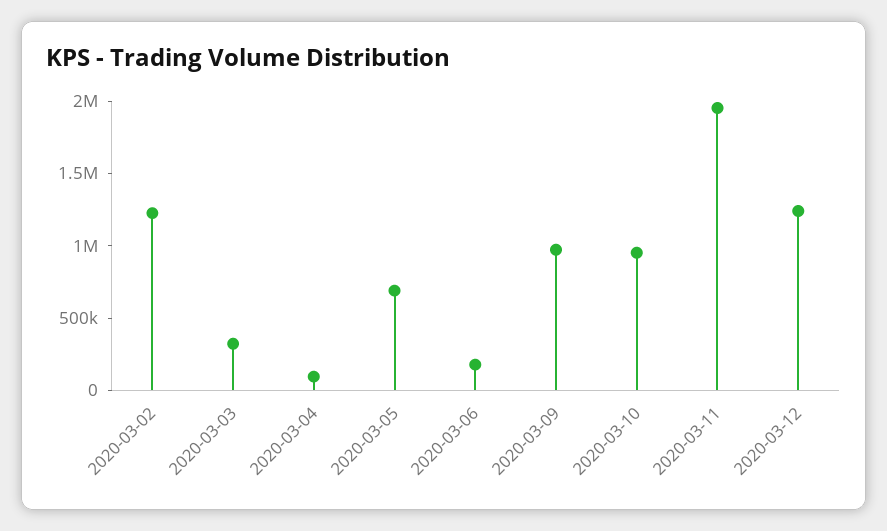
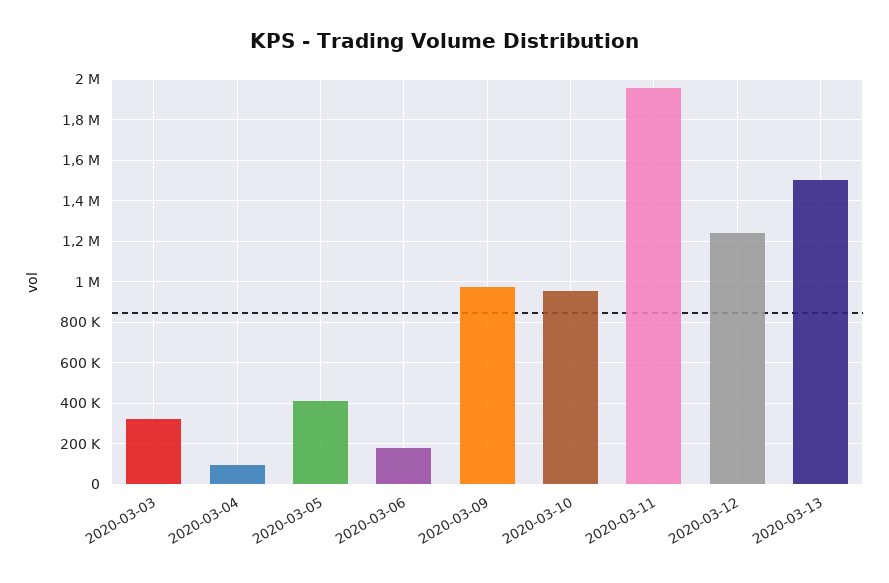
2020-03-02: 1200000 -> none
2020-03-05: 700000 -> 400000
2020-03-13: none -> 1500000

